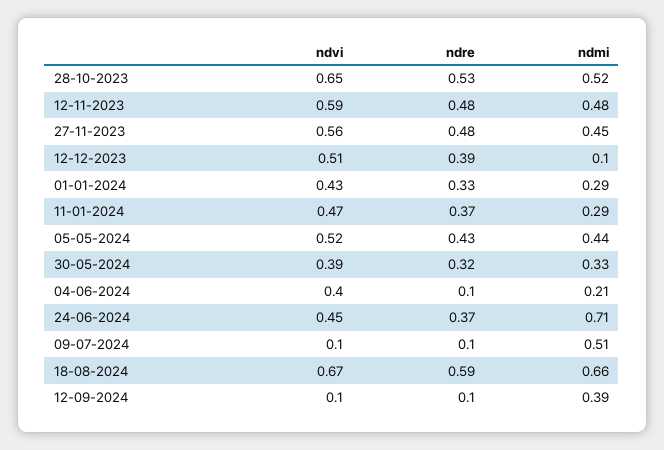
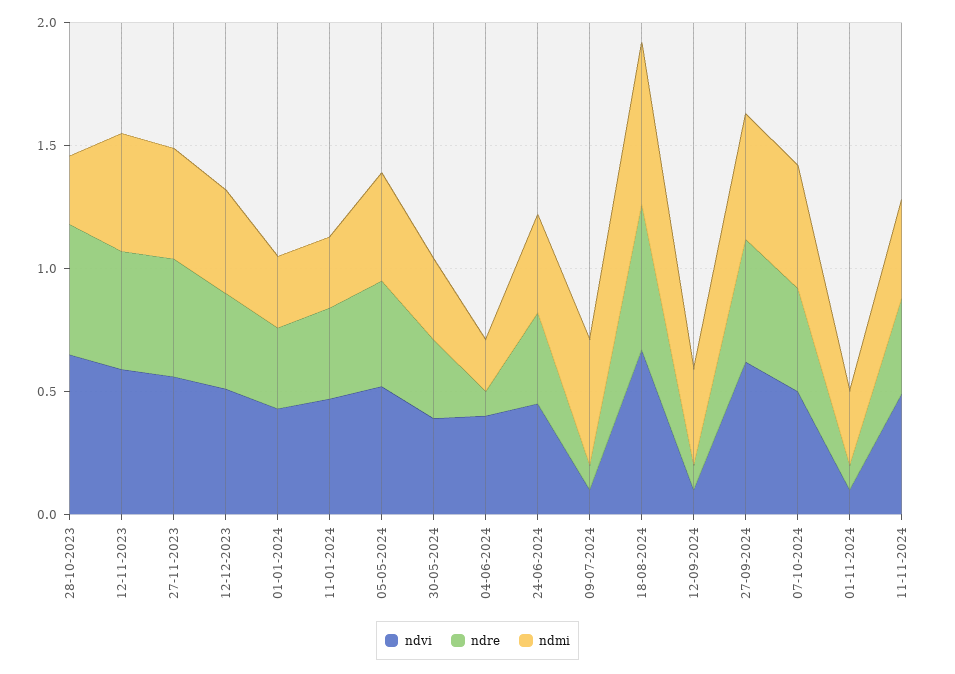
ndmi, 28-10-2023: 0.52 -> 0.3
ndmi, 12-12-2023: 0.1 -> 0.4
ndmi, 24-06-2024: 0.71 -> 0.4
ndvi, 27-09-2024: none -> 0.6
ndre, 27-09-2024: none -> 0.5
ndmi, 27-09-2024: none -> 0.5
ndvi, 07-10-2024: none -> 0.5
ndre, 07-10-2024: none -> 0.4
ndmi, 07-10-2024: none -> 0.5
ndvi, 01-11-2024: none -> 0.1
ndre, 01-11-2024: none -> 0.1
ndmi, 01-11-2024: none -> 0.3
ndvi, 11-11-2024: none -> 0.5
ndre, 11-11-2024: none -> 0.4
ndmi, 11-11-2024: none -> 0.4

